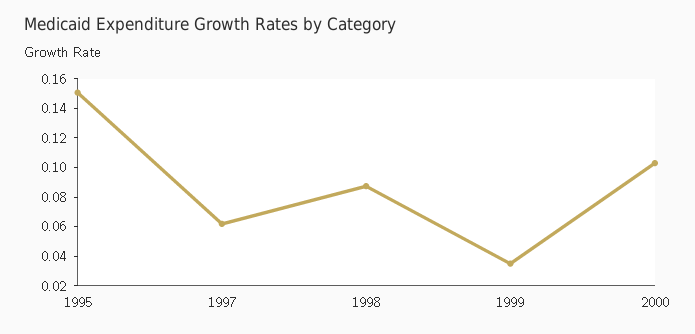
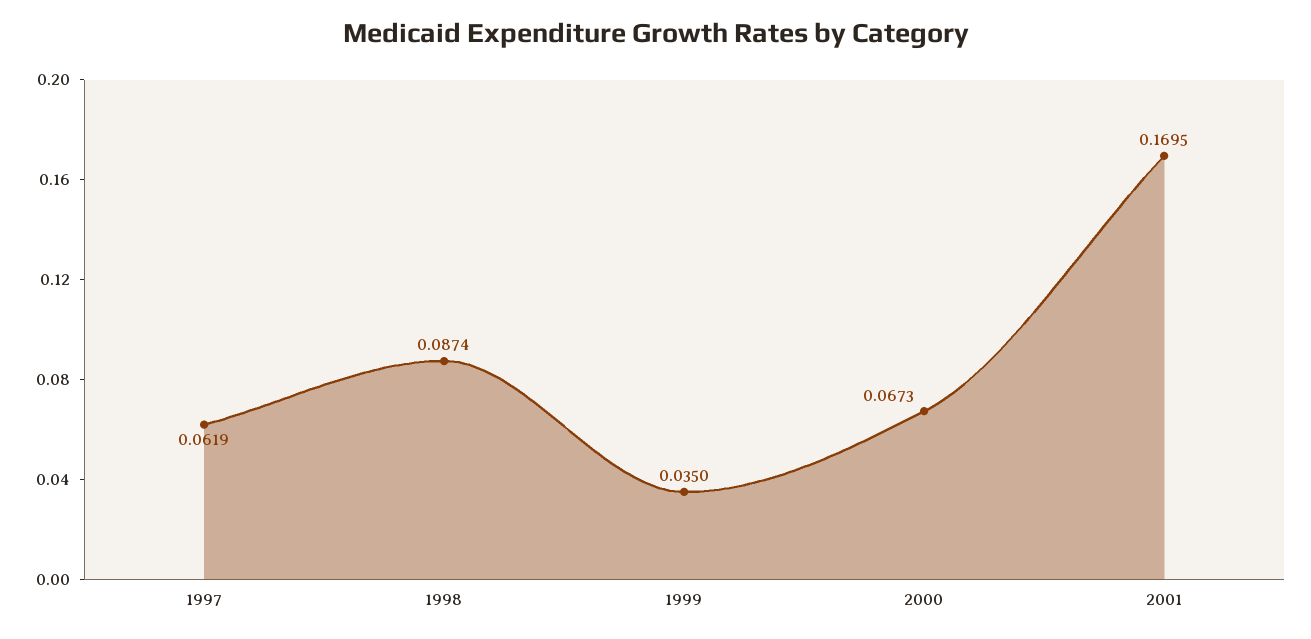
1995: 0.15 -> none
2000: 0.1 -> 0.0673
2001: none -> 0.1695

